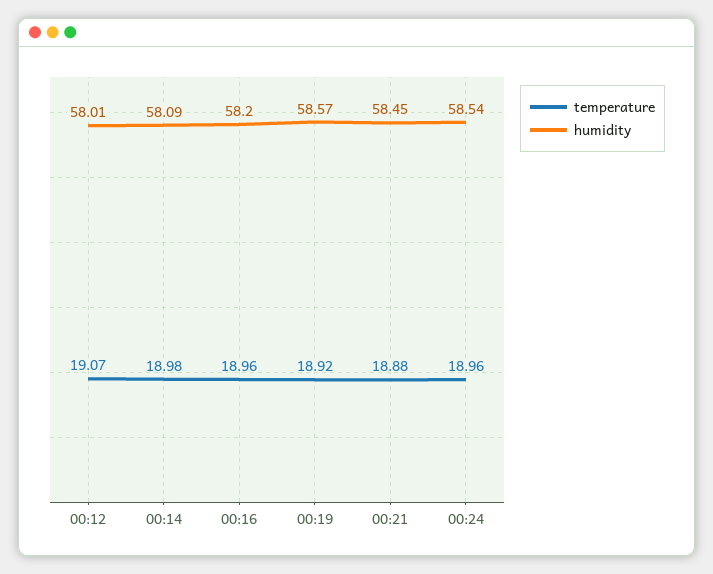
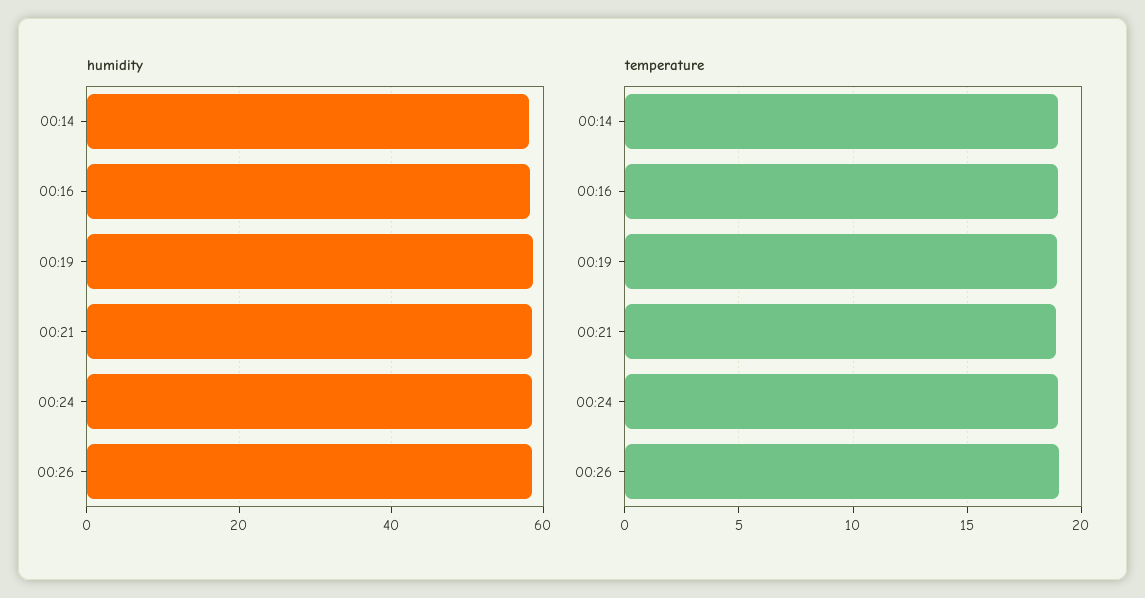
temperature, 00:12: 19.07 -> none
humidity, 00:12: 58.01 -> none
humidity, 00:26: none -> 58
temperature, 00:26: none -> 19

